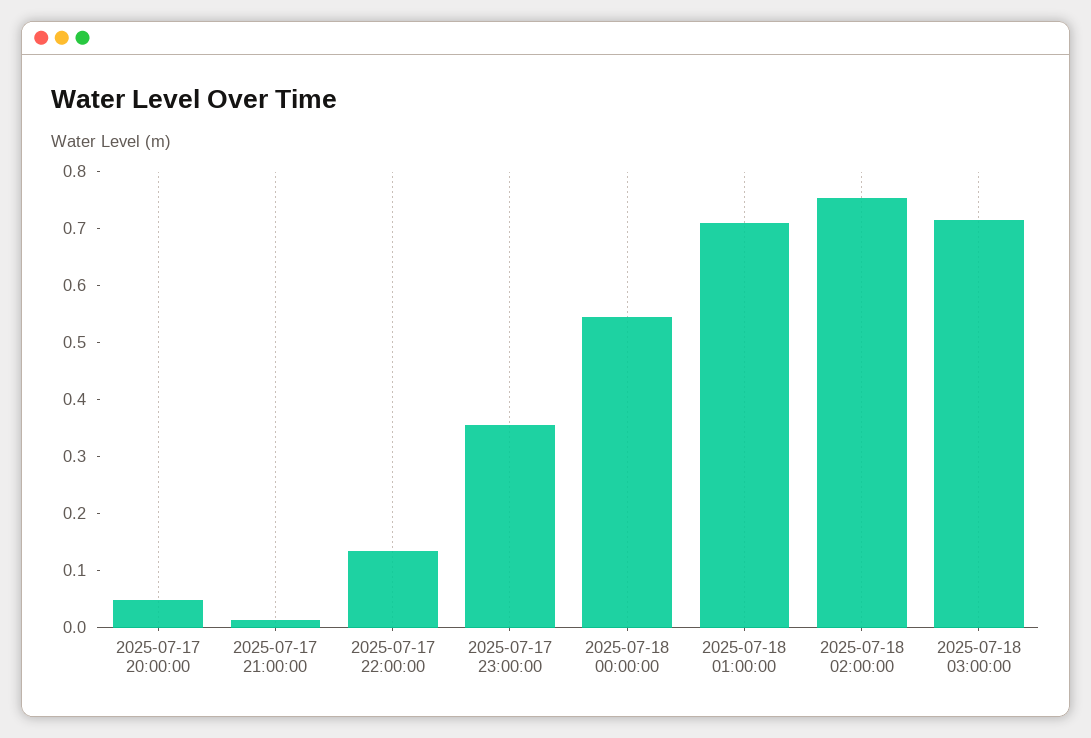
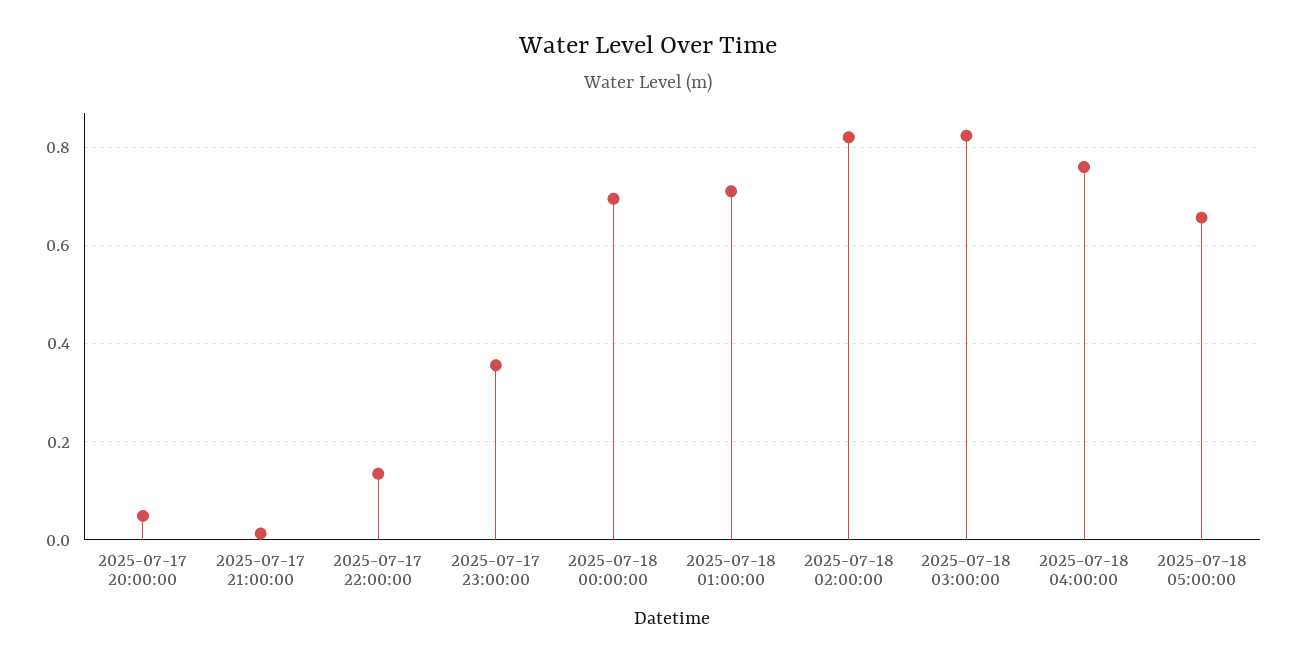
2025-07-18 00:00:00: 0.54 -> 0.7
2025-07-18 02:00:00: 0.76 -> 0.82
2025-07-18 03:00:00: 0.72 -> 0.82
2025-07-18 04:00:00: none -> 0.76
2025-07-18 05:00:00: none -> 0.66

